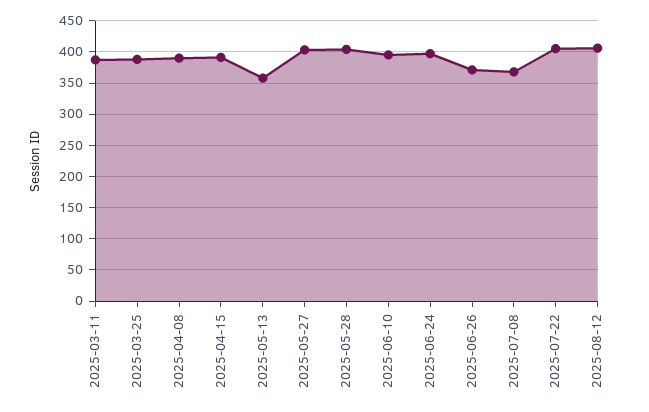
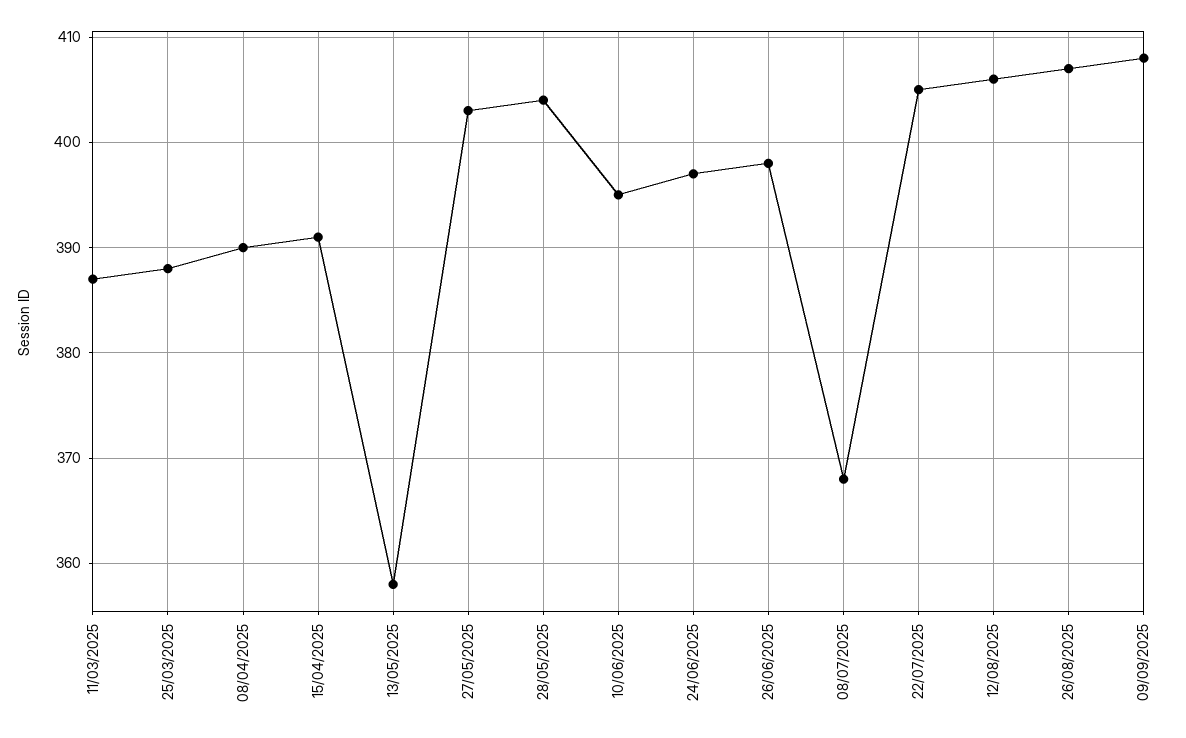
2025-06-26: 370 -> 398
26/08/2025: none -> 407
09/09/2025: none -> 408

